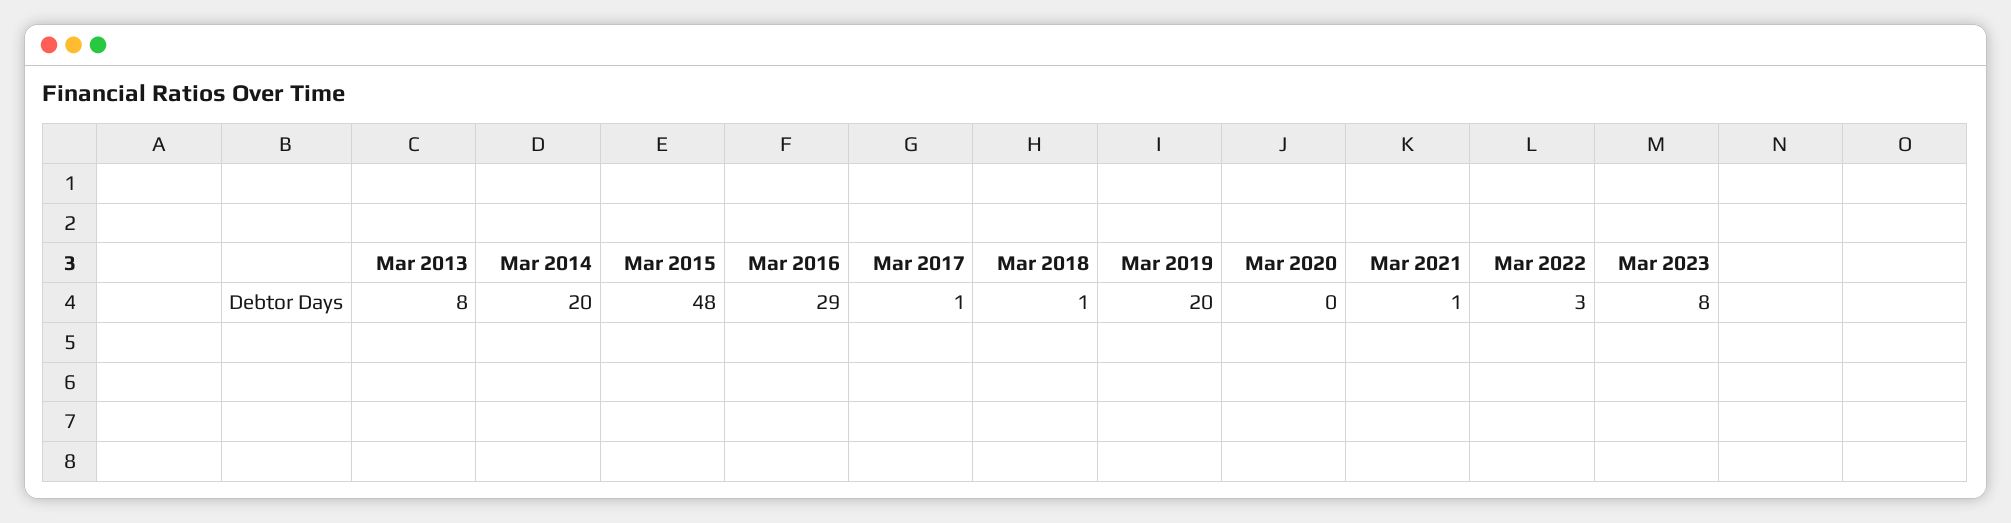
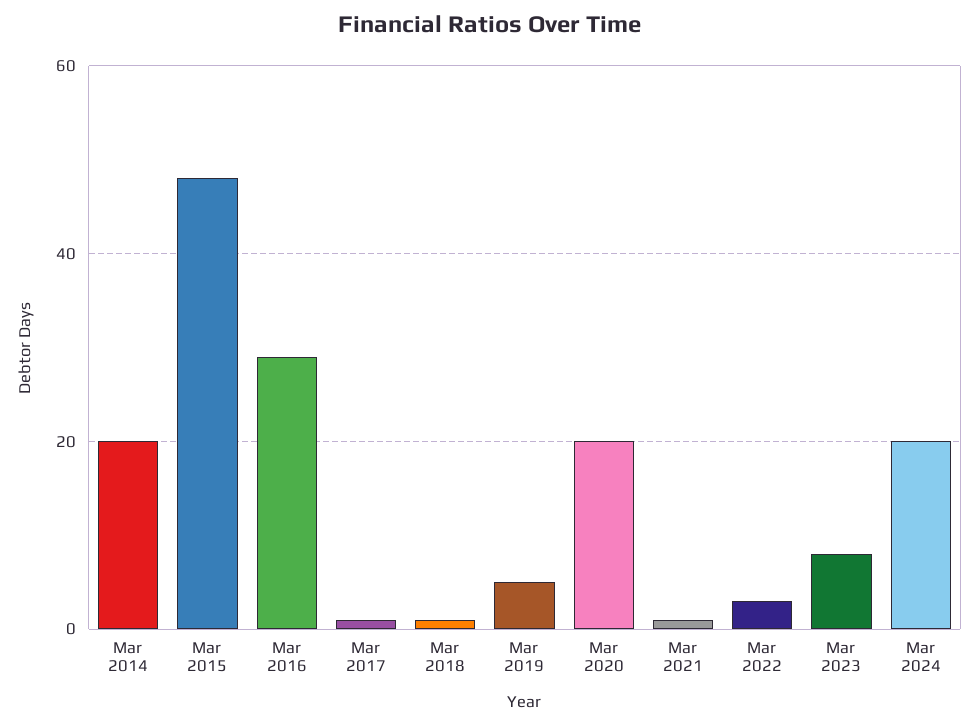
Mar 2013: 8 -> none
Mar 2019: 20 -> 5
Mar 2020: 0 -> 20
Mar 2024: none -> 20

